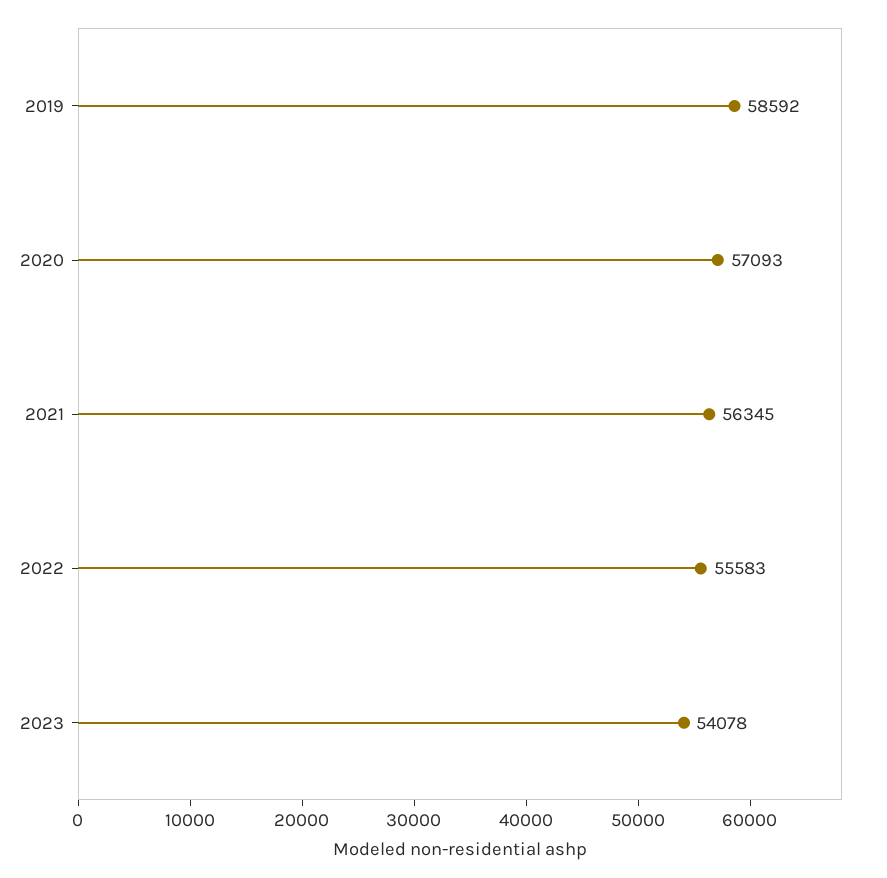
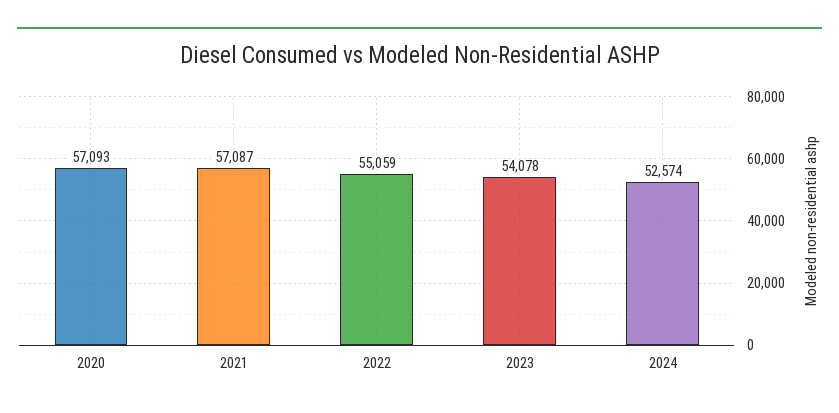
2019: 58592 -> none
2021: 56345 -> 57087
2022: 55583 -> 55059
2024: none -> 52574

